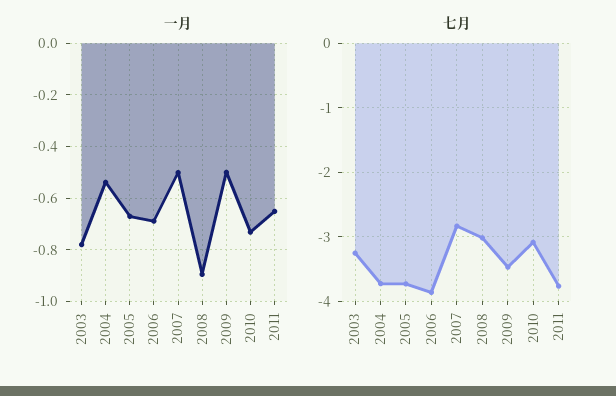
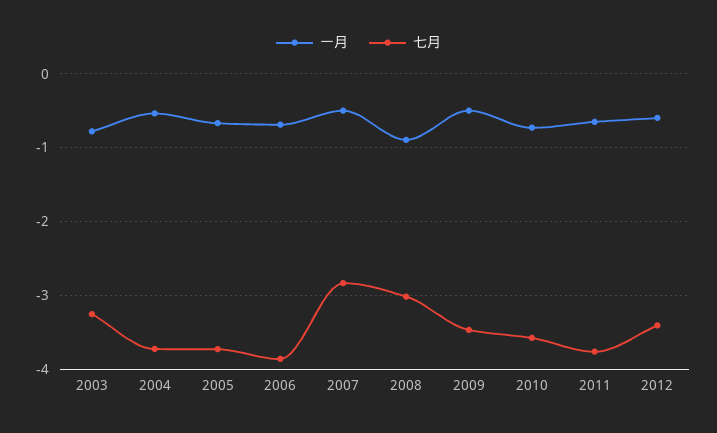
七月, 2010: -3.1 -> -3.6
一月, 2012: none -> -0.6
七月, 2012: none -> -3.4

